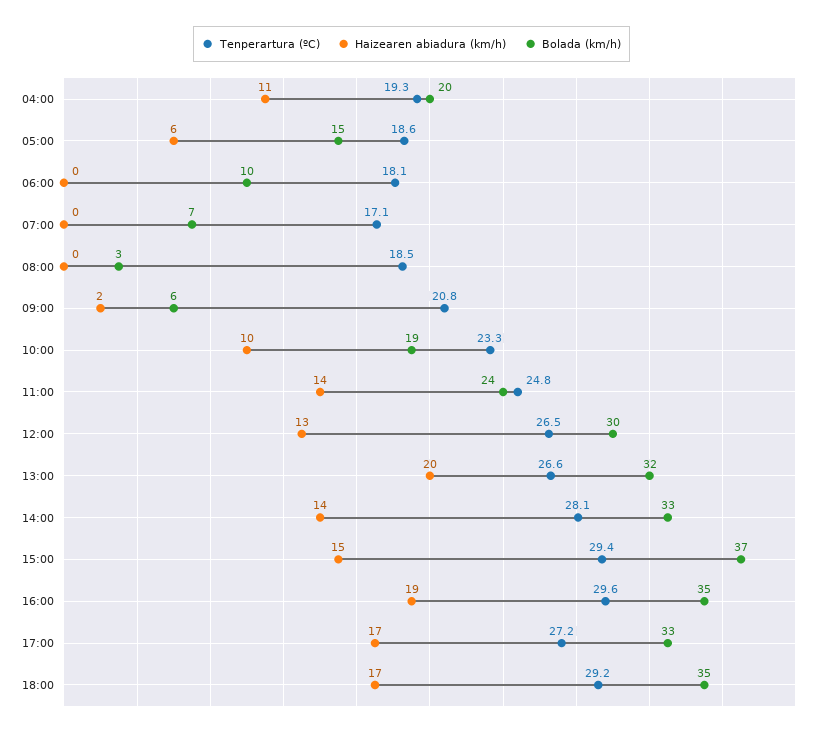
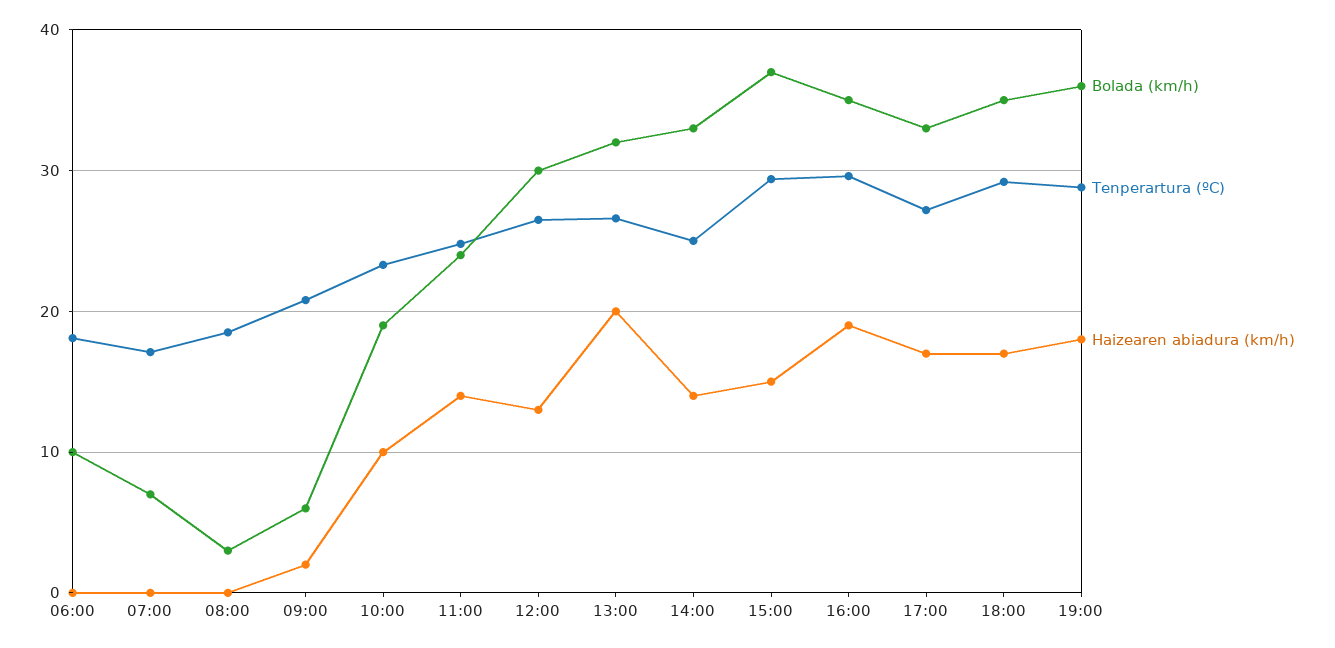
Tenperartura (ºC), 04:00: 19.3 -> none
Haizearen abiadura (km/h), 04:00: 11 -> none
Bolada (km/h), 04:00: 20 -> none
Tenperartura (ºC), 05:00: 18.6 -> none
Haizearen abiadura (km/h), 05:00: 6 -> none
Bolada (km/h), 05:00: 15 -> none
Tenperartura (ºC), 14:00: 28.1 -> 25
Bolada (km/h), 19:00: none -> 36
Tenperartura (ºC), 19:00: none -> 29
Haizearen abiadura (km/h), 19:00: none -> 18

